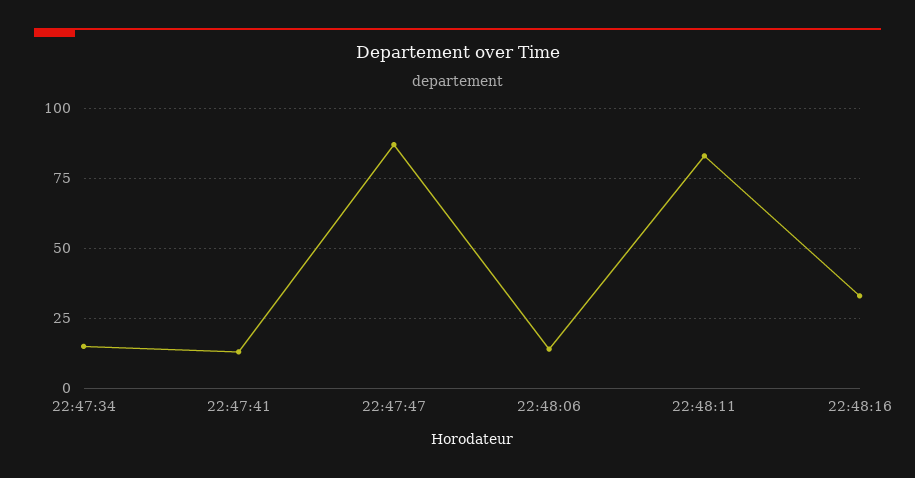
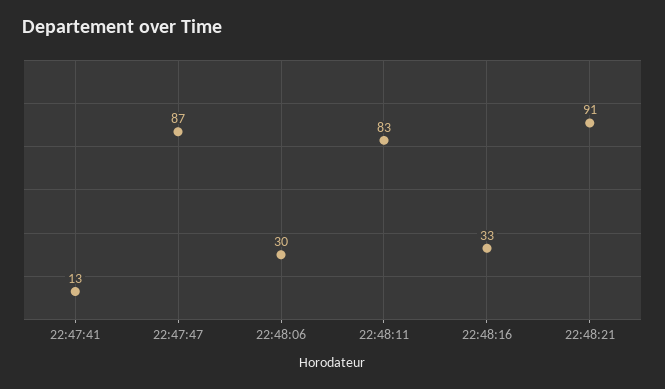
22:47:34: 15 -> none
22:48:06: 15 -> 30
22:48:21: none -> 91

